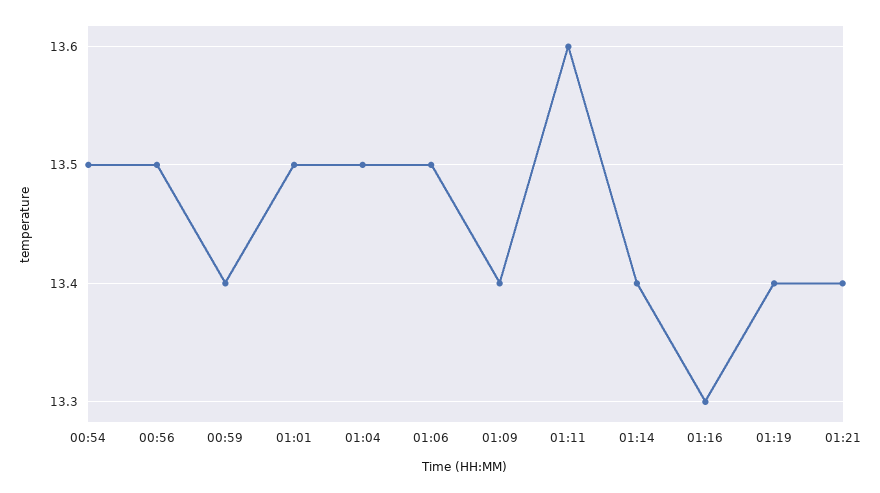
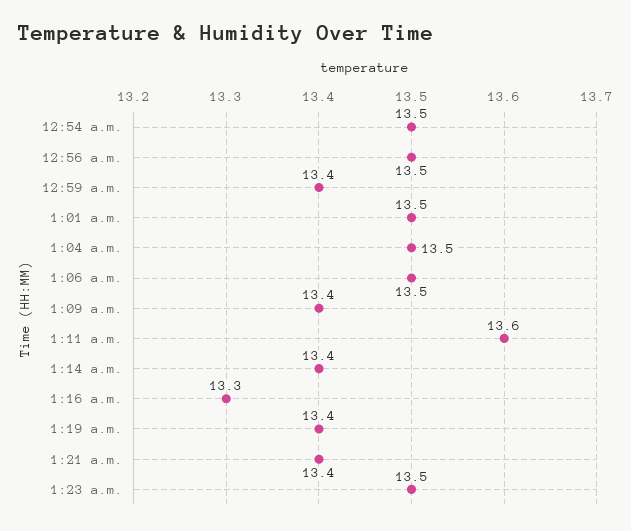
1:23 a.m.: none -> 13.5

